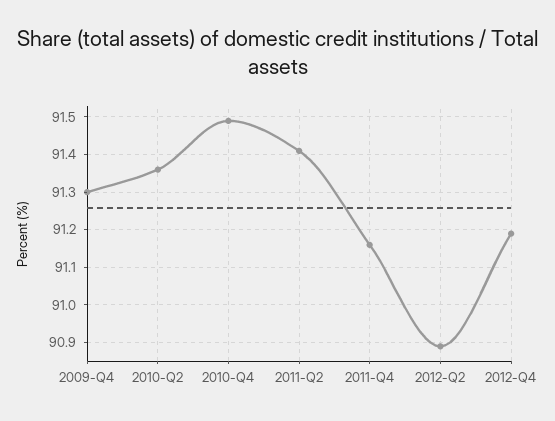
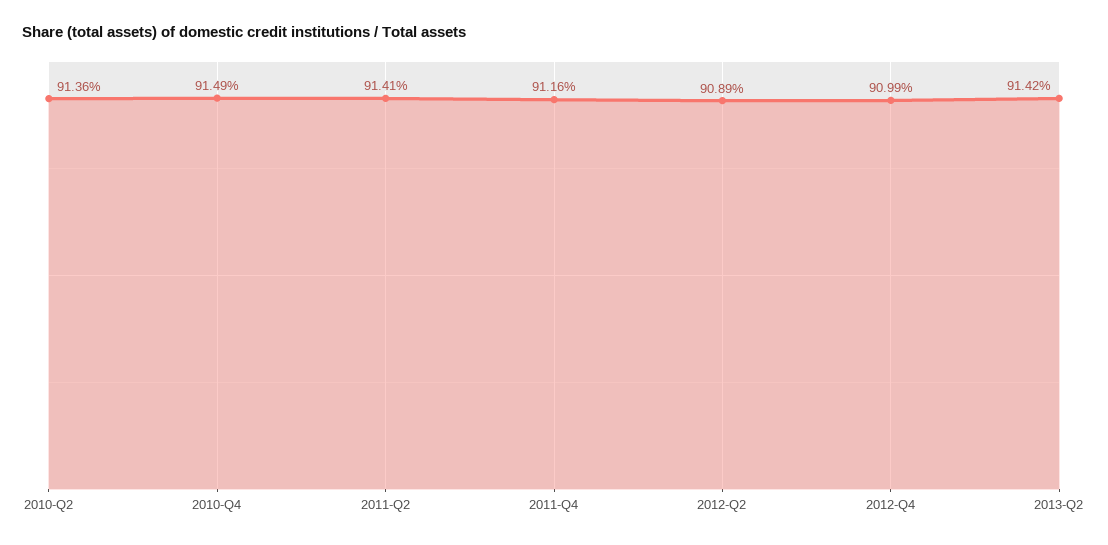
2009-Q4: 91.3 -> none
2012-Q4: 91.2 -> 90.99
2013-Q2: none -> 91.42

